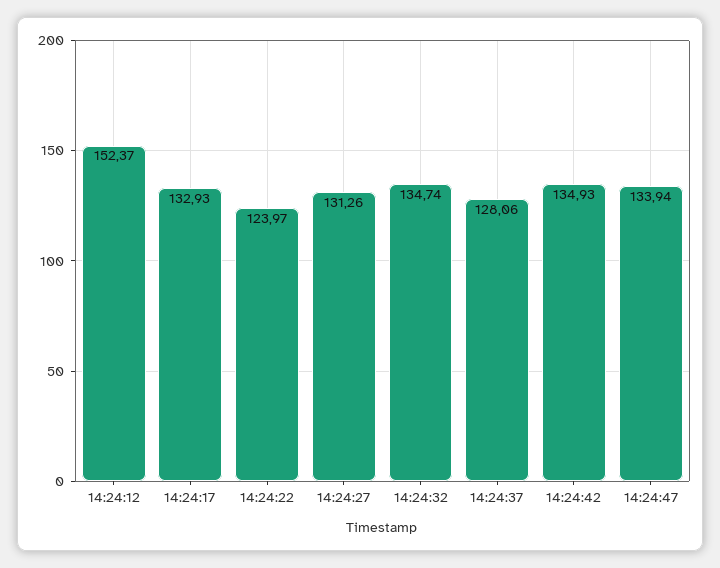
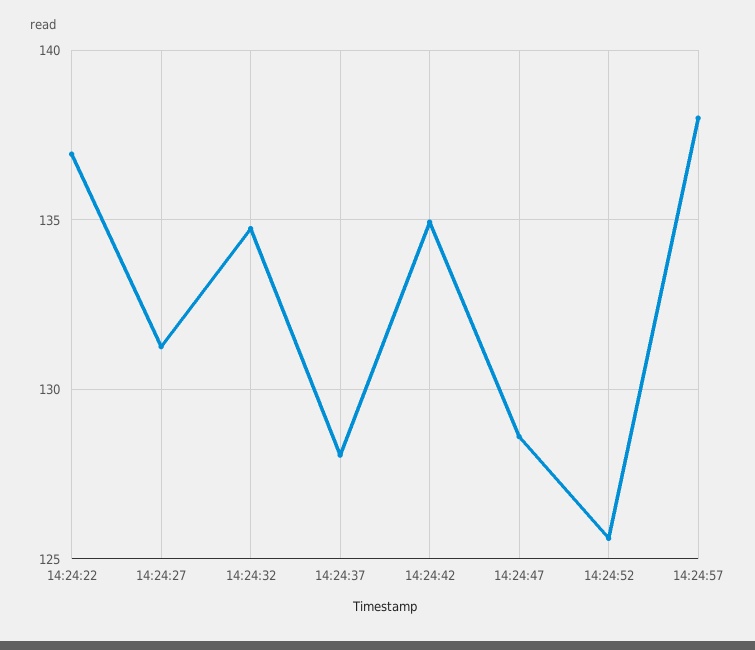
14:24:12: 152.37 -> none
14:24:17: 132.93 -> none
14:24:22: 123.97 -> 137
14:24:47: 133.94 -> 128.5
14:24:52: none -> 125.5
14:24:57: none -> 138

